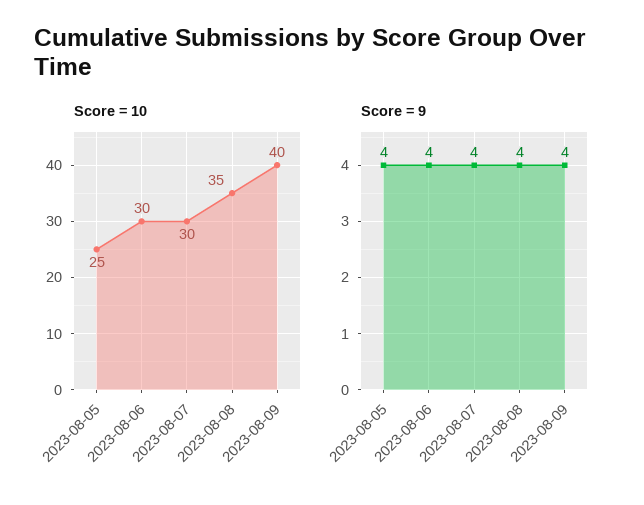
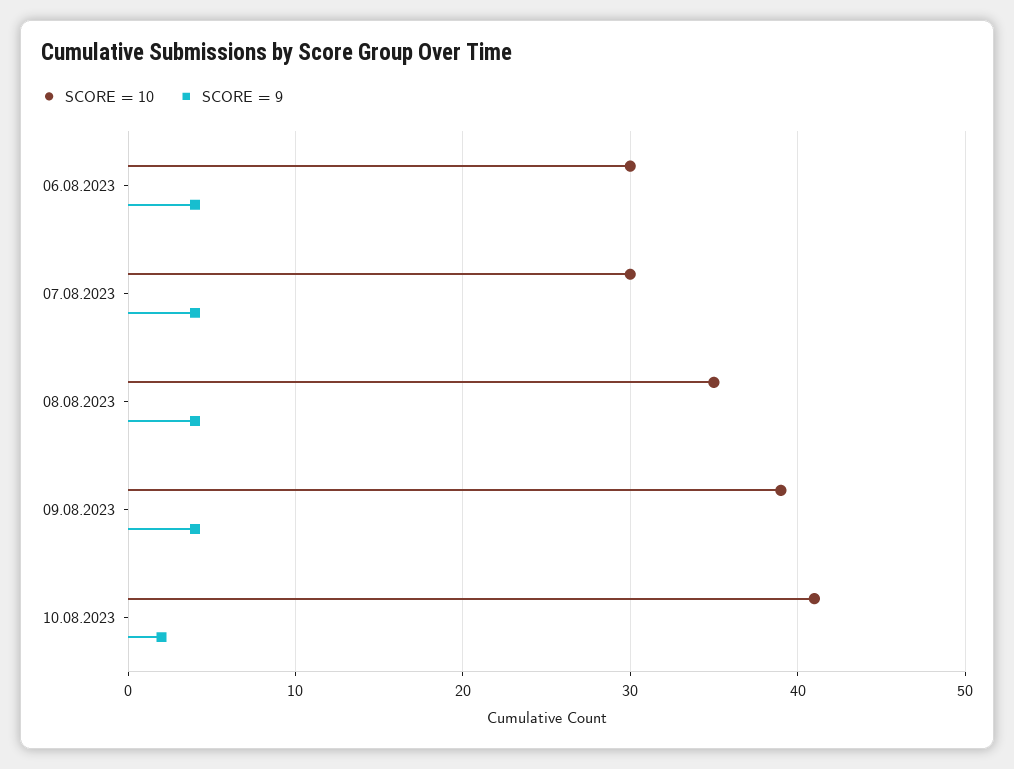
Score = 10, 2023-08-05: 25 -> none
Score = 10, 2023-08-09: 40 -> 39
Score = 9, 2023-08-05: 4 -> none
Score = 10, 10.08.2023: none -> 41
Score = 9, 10.08.2023: none -> 2

